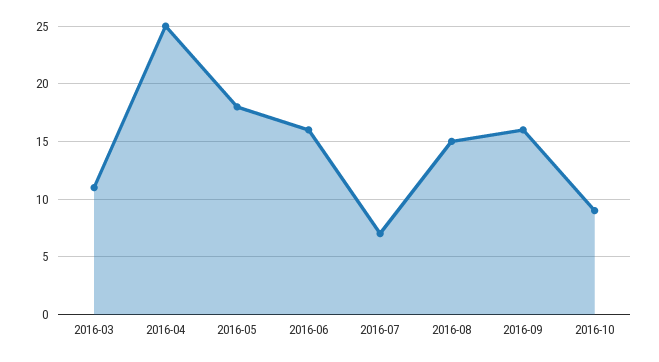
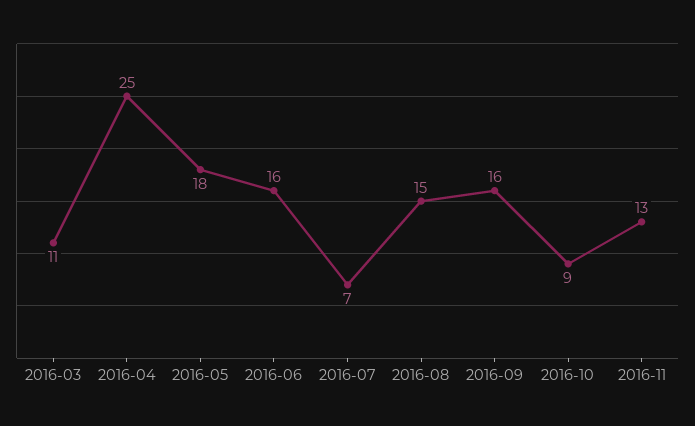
2016-11: none -> 13

